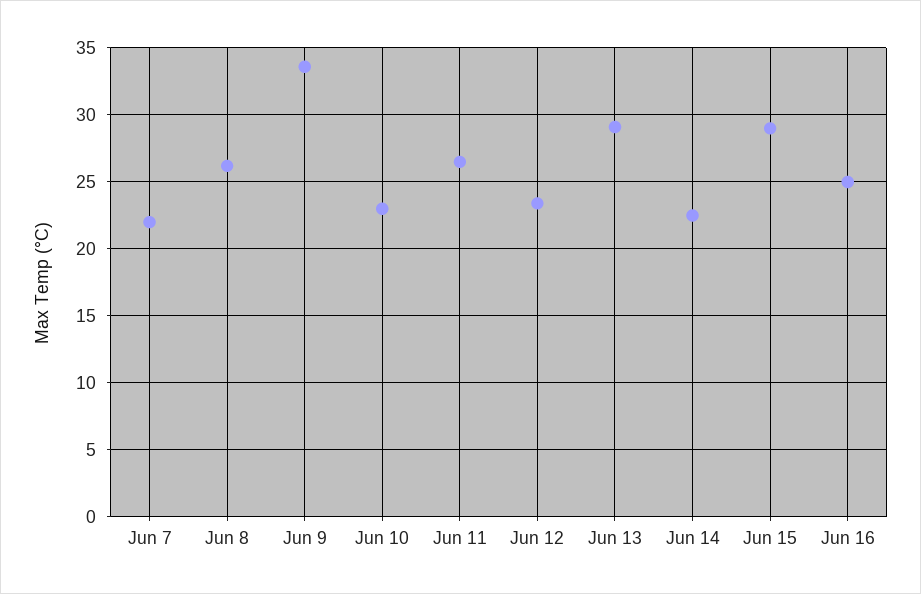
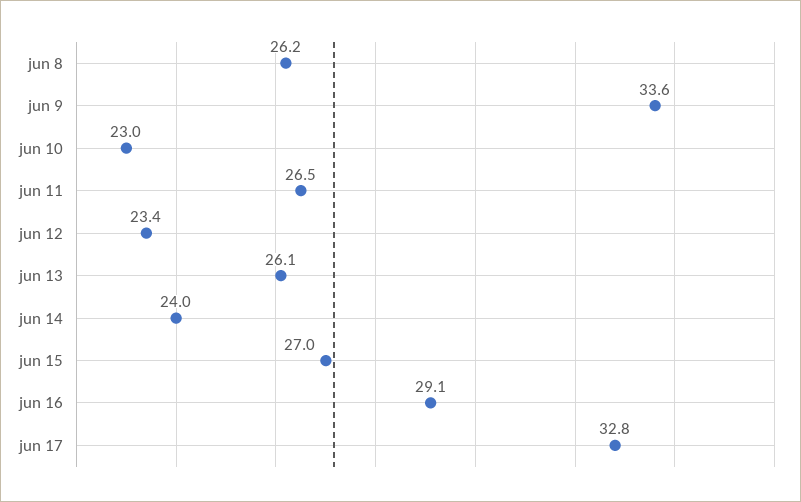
Jun 7: 22 -> none
Jun 13: 29 -> 26.1
Jun 14: 22.5 -> 24
Jun 15: 29 -> 27
Jun 16: 25 -> 29.1
jun 17: none -> 32.8

